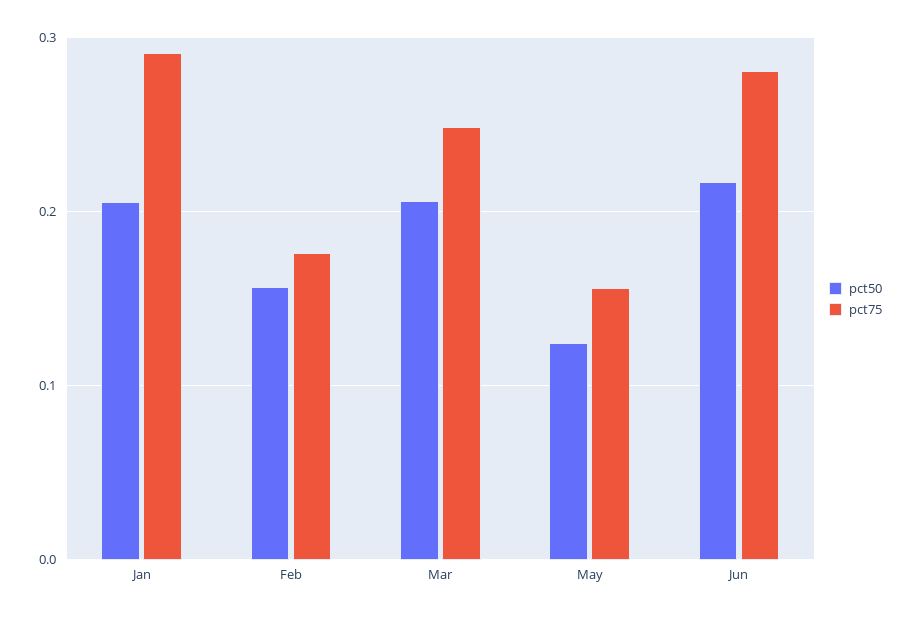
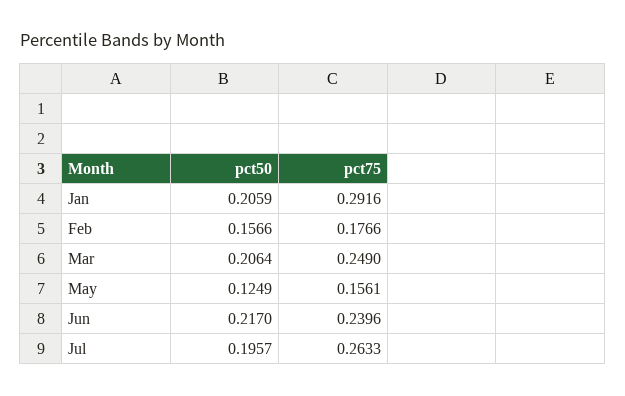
pct75, Jun: 0.28 -> 0.2396
pct50, Jul: none -> 0.1957
pct75, Jul: none -> 0.2633

